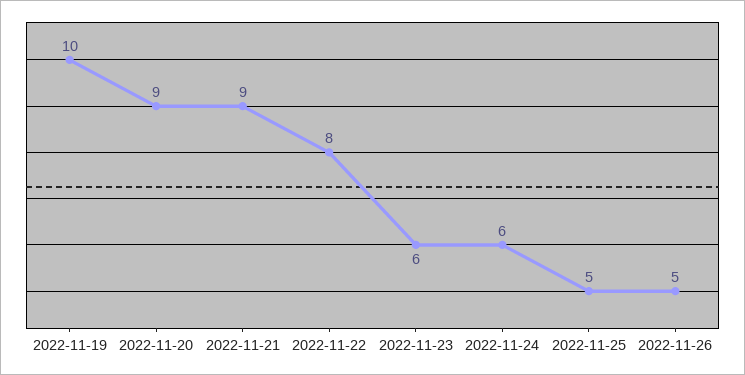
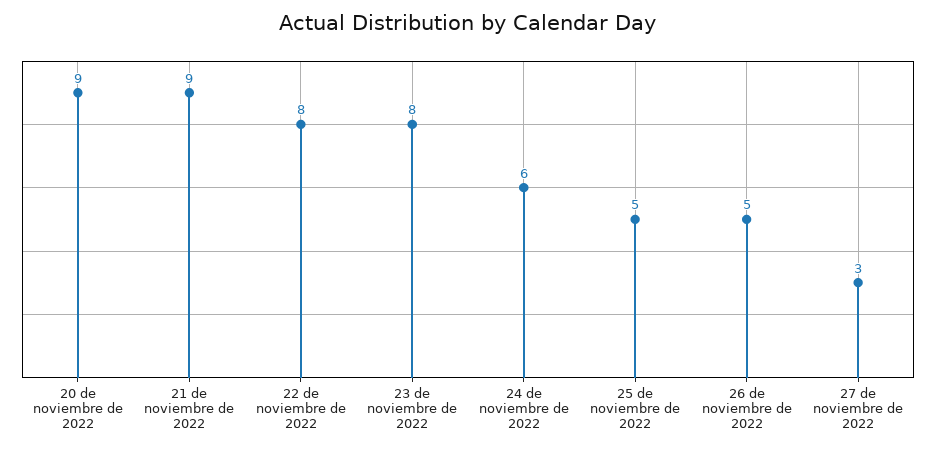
2022-11-19: 10 -> none
2022-11-23: 6 -> 8
27 de noviembre de 2022: none -> 3

